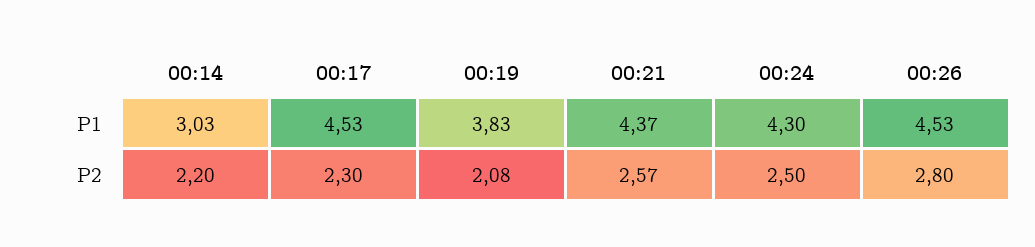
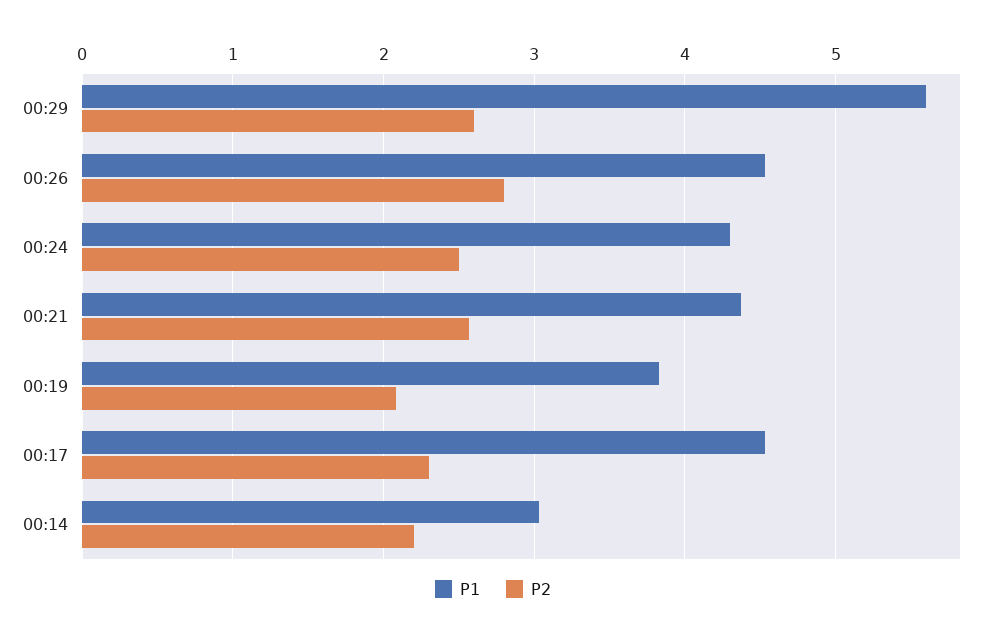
P1, 00:29: none -> 5.6
P2, 00:29: none -> 2.6

